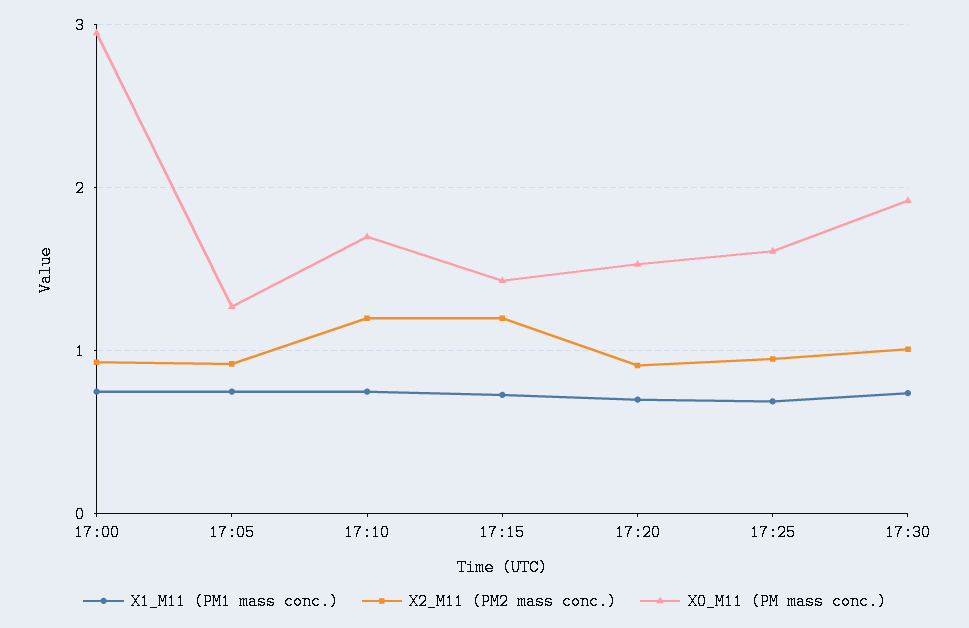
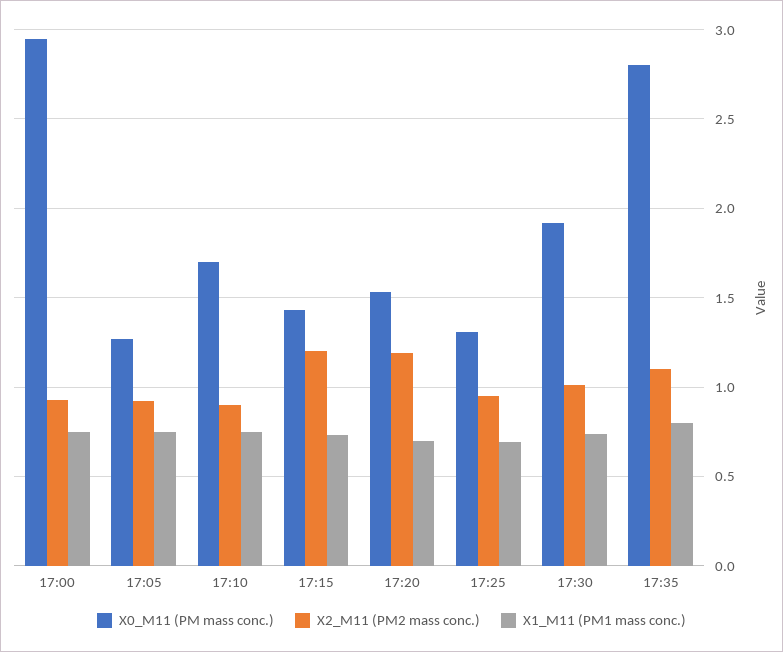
X2_M11 (PM2 mass conc.), 17:10: 1.2 -> 0.9
X2_M11 (PM2 mass conc.), 17:20: 0.9 -> 1.2
X0_M11 (PM mass conc.), 17:25: 1.6 -> 1.3
X0_M11 (PM mass conc.), 17:35: none -> 2.8
X2_M11 (PM2 mass conc.), 17:35: none -> 1.1
X1_M11 (PM1 mass conc.), 17:35: none -> 0.8

